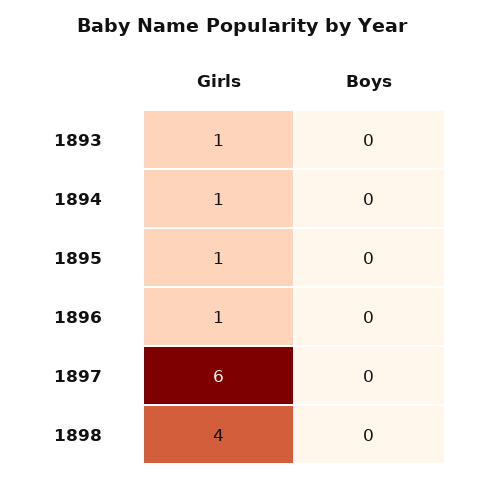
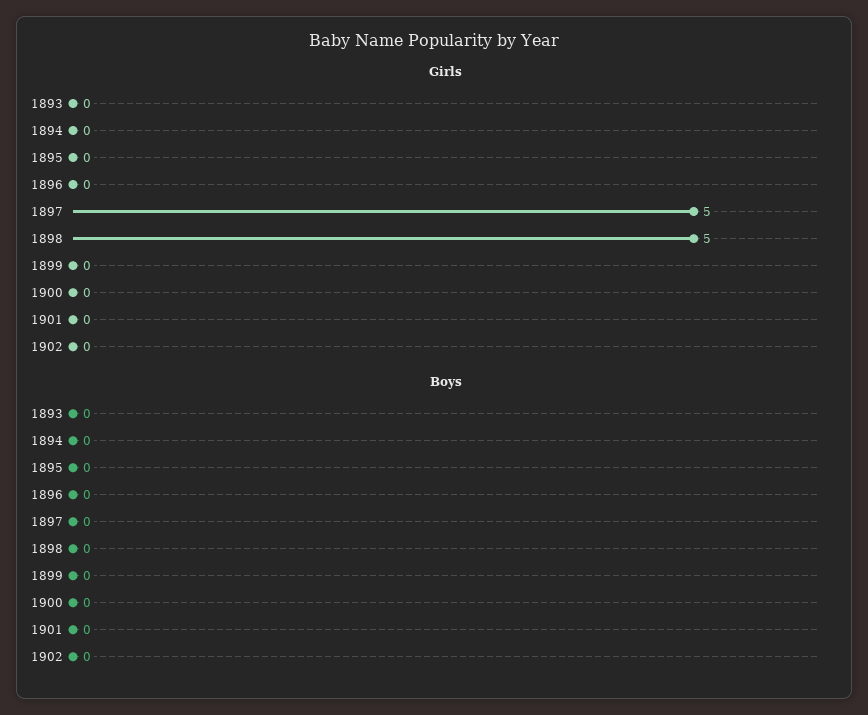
Girls, 1893: 1 -> 0
Girls, 1894: 1 -> 0
Girls, 1895: 1 -> 0
Girls, 1896: 1 -> 0
Girls, 1897: 6 -> 5
Girls, 1898: 4 -> 5
Girls, 1899: none -> 0
Girls, 1900: none -> 0
Girls, 1901: none -> 0
Girls, 1902: none -> 0
Boys, 1899: none -> 0
Boys, 1900: none -> 0
Boys, 1901: none -> 0
Boys, 1902: none -> 0

